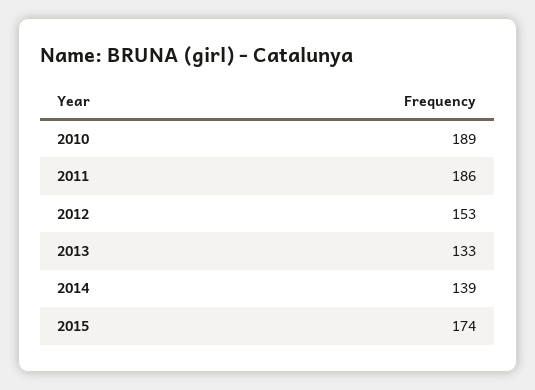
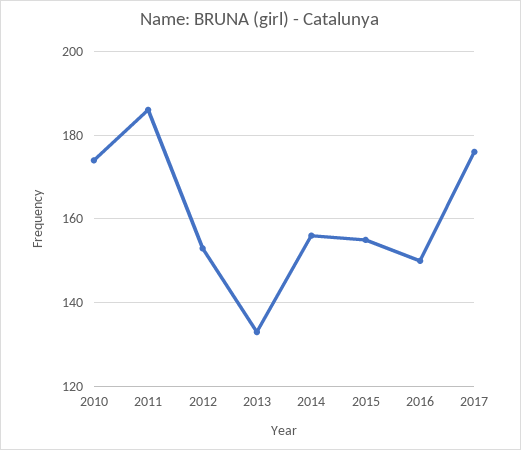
2010: 189 -> 175
2014: 139 -> 155
2015: 174 -> 155
2016: none -> 150
2017: none -> 175

